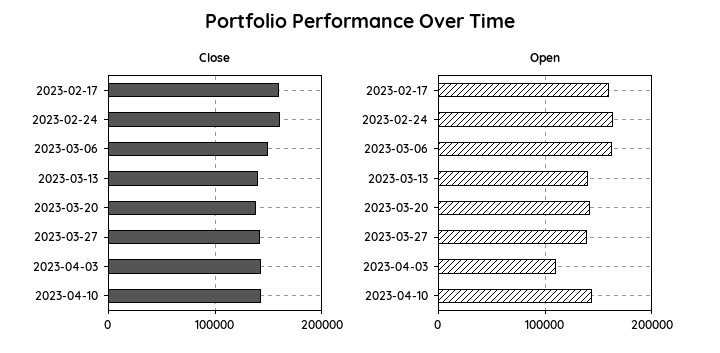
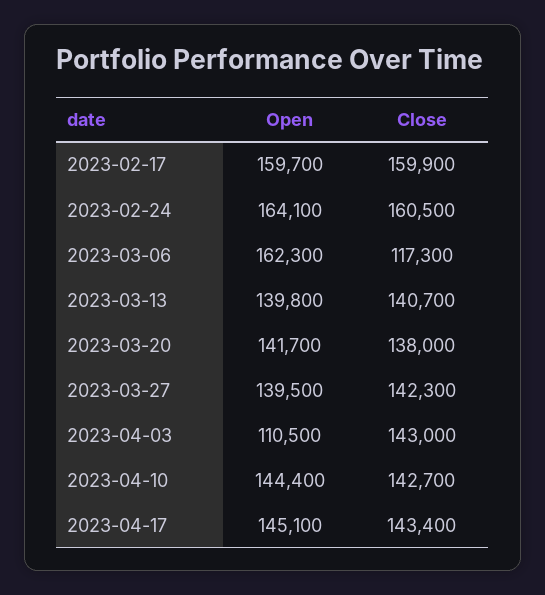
Close, 2023-03-06: 150000 -> 117300
Open, 2023-04-17: none -> 145100
Close, 2023-04-17: none -> 143400

